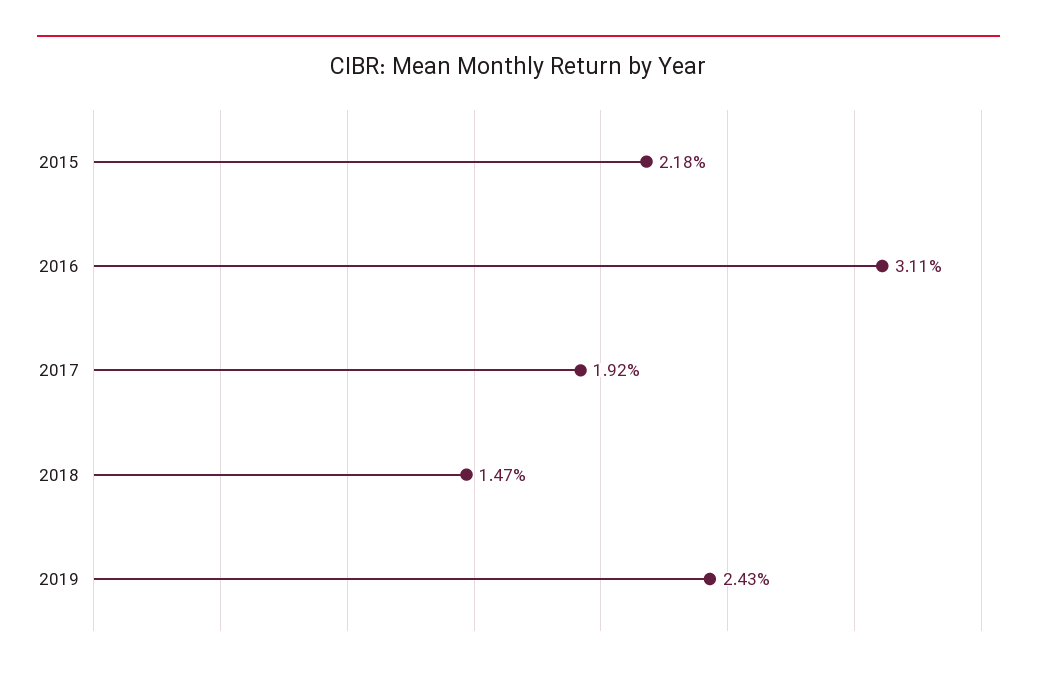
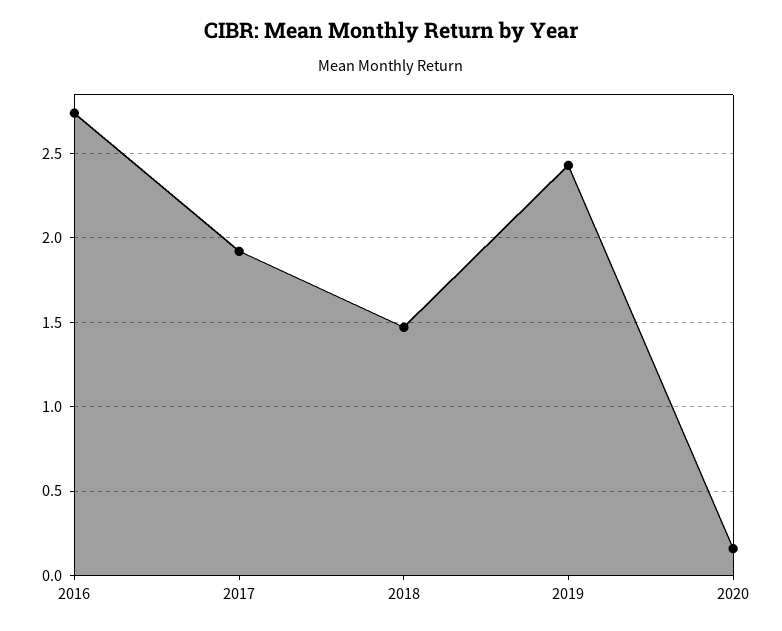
2015: 2.18 -> none
2016: 3.11 -> 2.75
2020: none -> 0.15

